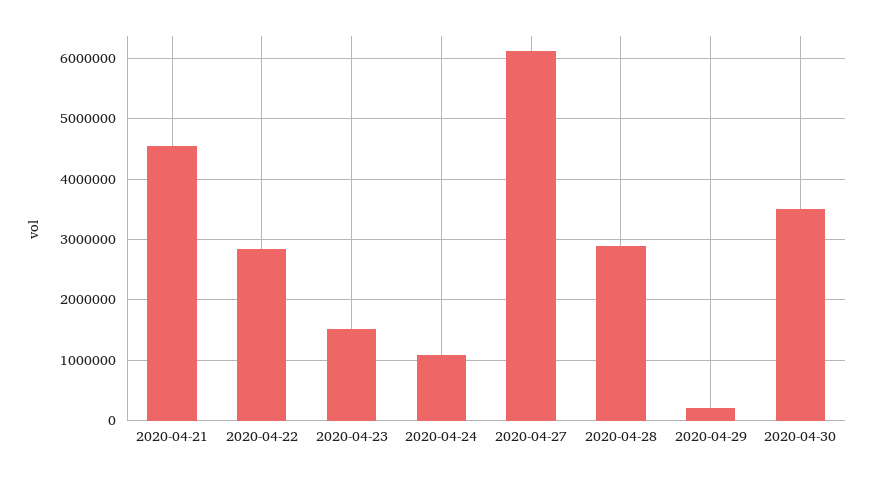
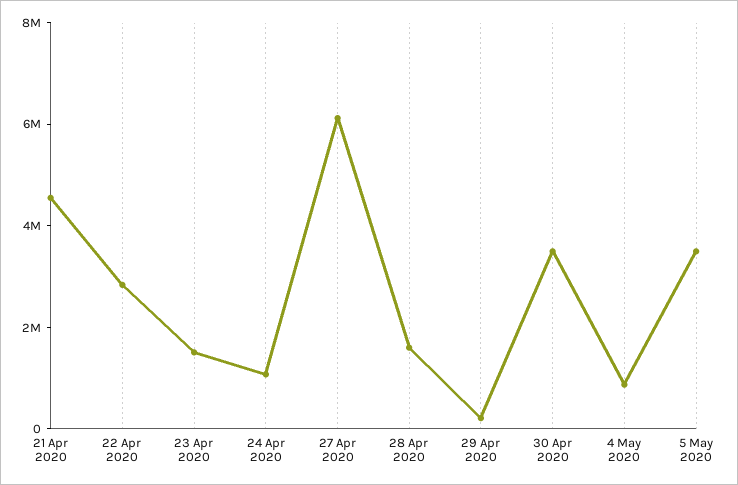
2020-04-28: 2900000 -> 1500000
4 May 2020: none -> 1000000
5 May 2020: none -> 3500000

